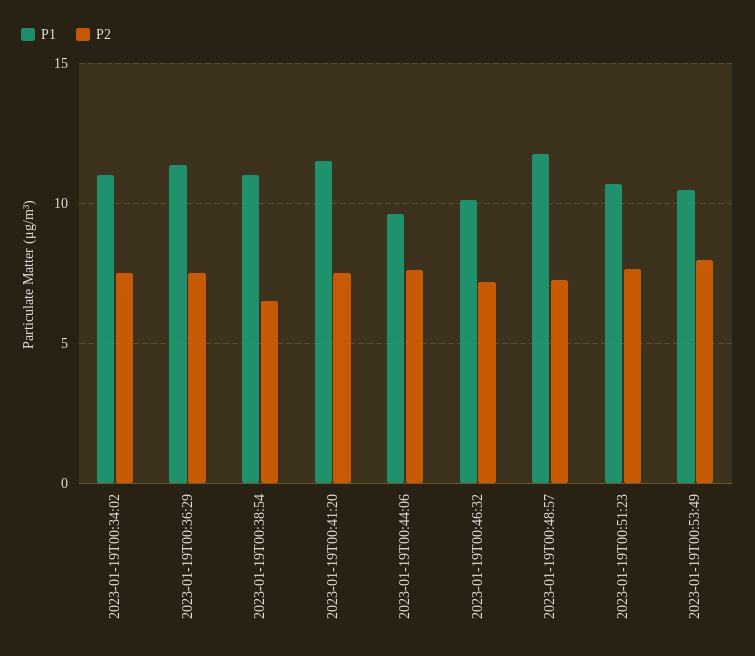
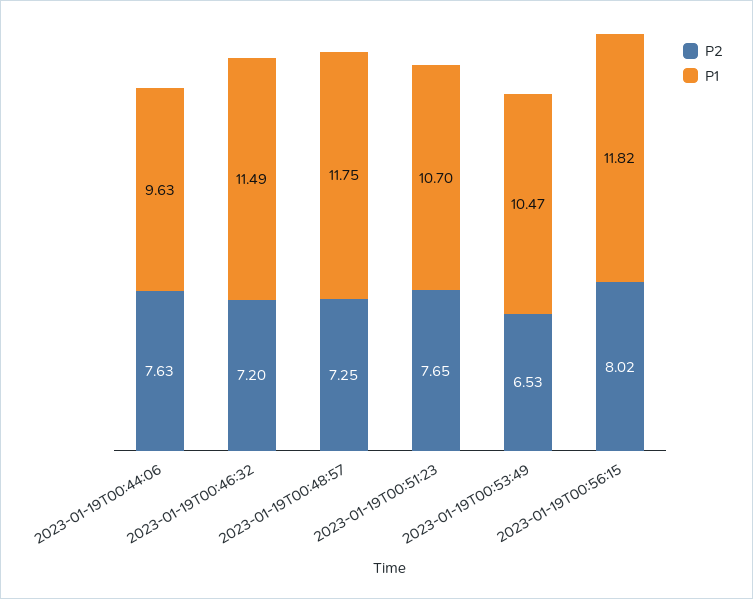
P1, 2023-01-19T00:34:02: 11 -> none
P2, 2023-01-19T00:34:02: 7.5 -> none
P1, 2023-01-19T00:36:29: 11.5 -> none
P2, 2023-01-19T00:36:29: 7.5 -> none
P1, 2023-01-19T00:38:54: 11 -> none
P2, 2023-01-19T00:38:54: 6.5 -> none
P1, 2023-01-19T00:41:20: 11.5 -> none
P2, 2023-01-19T00:41:20: 7.5 -> none
P1, 2023-01-19T00:46:32: 10 -> 11.49
P2, 2023-01-19T00:53:49: 8 -> 6.53
P2, 2023-01-19T00:56:15: none -> 8.02
P1, 2023-01-19T00:56:15: none -> 11.82

